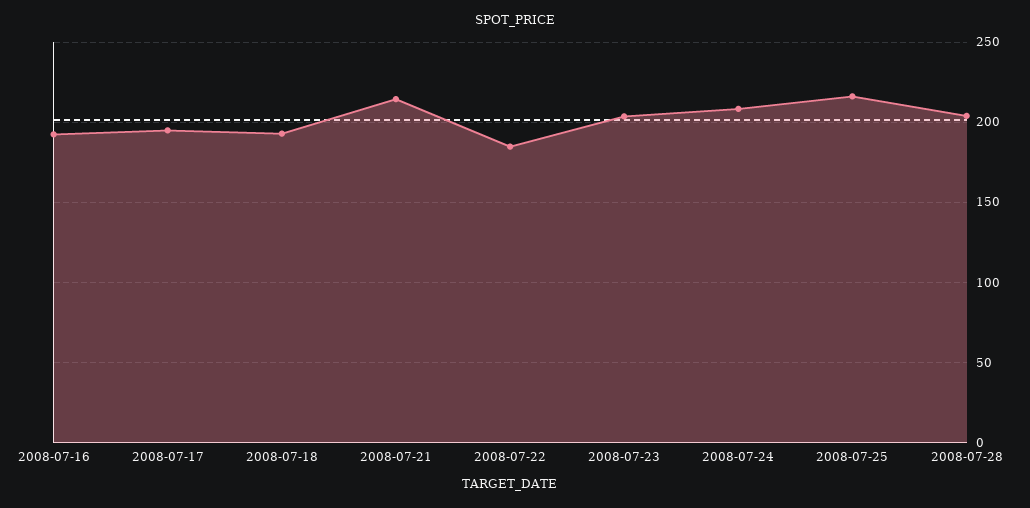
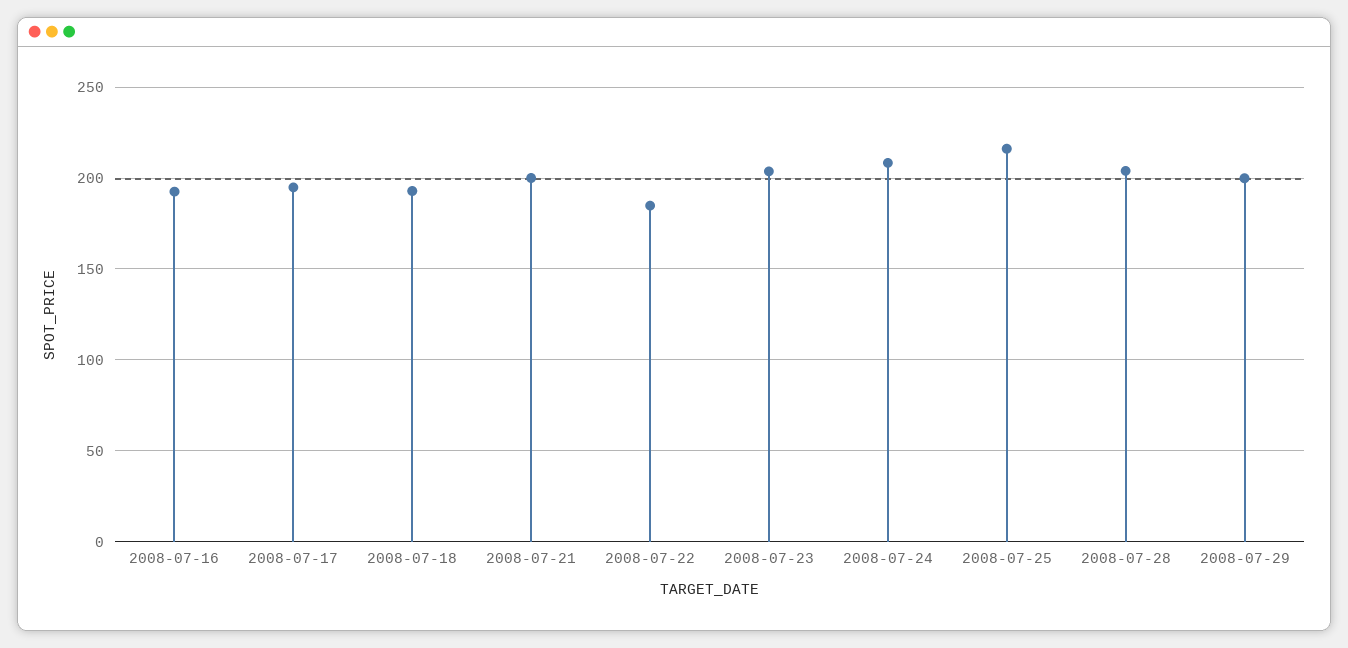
2008-07-21: 215 -> 200
2008-07-29: none -> 200

